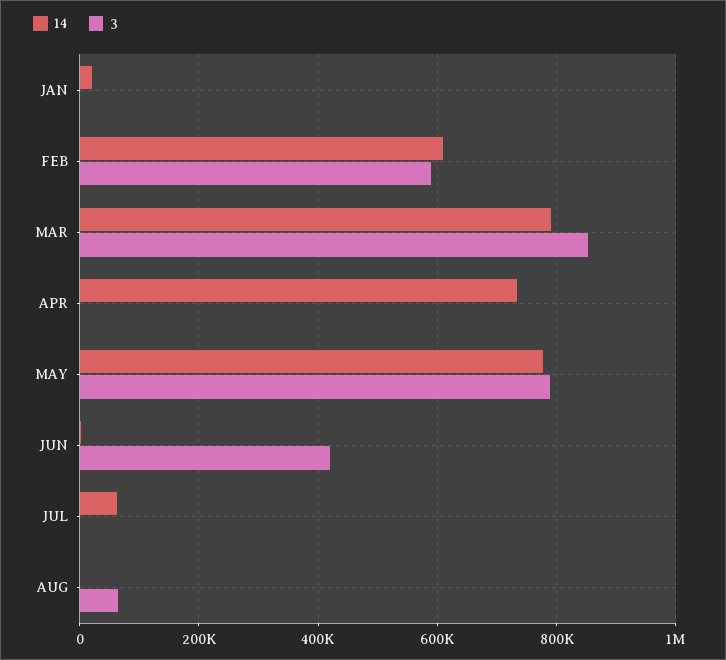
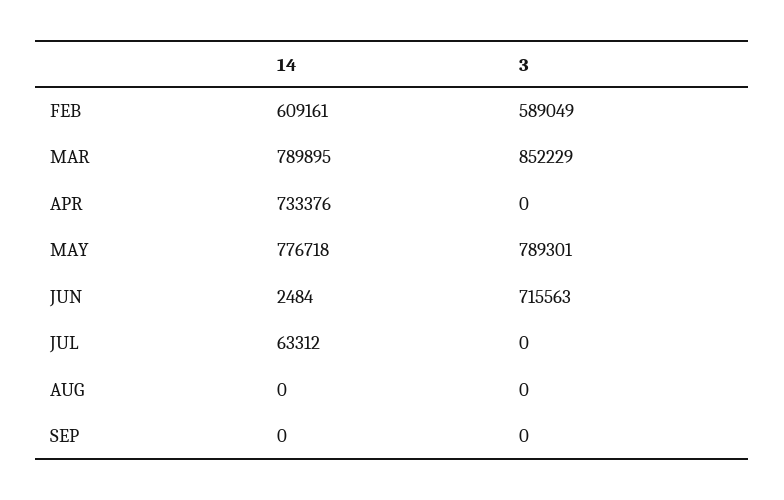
14, JAN: 20000 -> none
3, JAN: 0 -> none
3, JUN: 420000 -> 715563
3, AUG: 60000 -> 0
14, SEP: none -> 0
3, SEP: none -> 0

